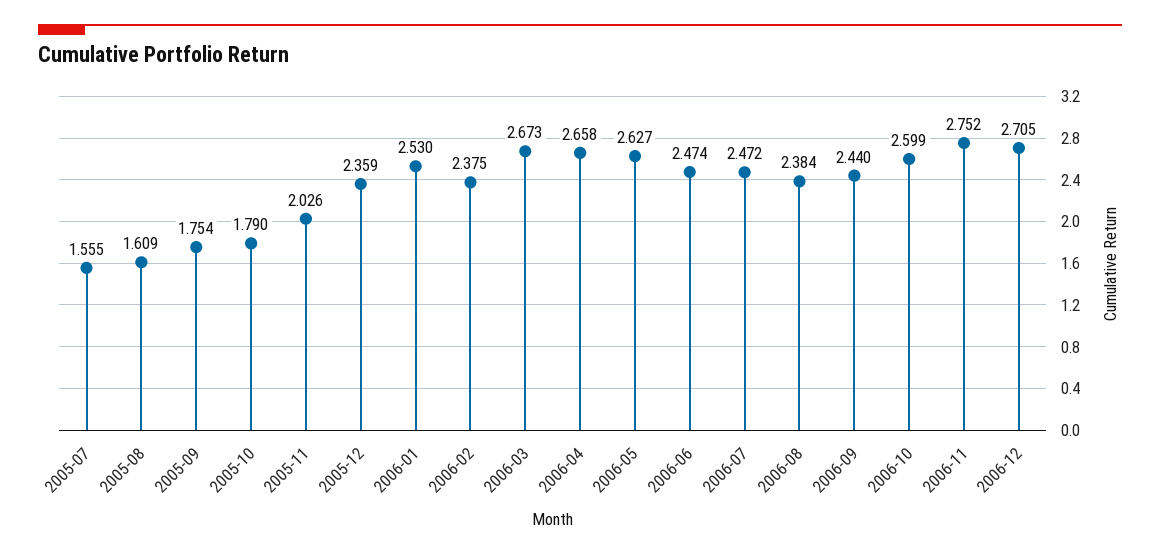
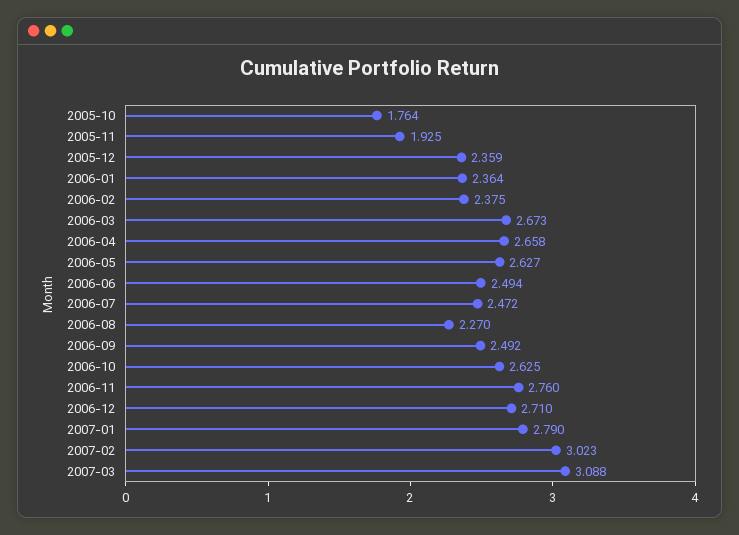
2005-07: 1.555 -> none
2005-08: 1.609 -> none
2005-09: 1.754 -> none
2005-10: 1.79 -> 1.764
2005-11: 2.026 -> 1.925
2006-01: 2.53 -> 2.364
2006-06: 2.474 -> 2.494
2006-08: 2.384 -> 2.27
2006-09: 2.44 -> 2.492
2006-10: 2.599 -> 2.625
2006-11: 2.752 -> 2.76
2006-12: 2.705 -> 2.71
2007-01: none -> 2.79
2007-02: none -> 3.023
2007-03: none -> 3.088

